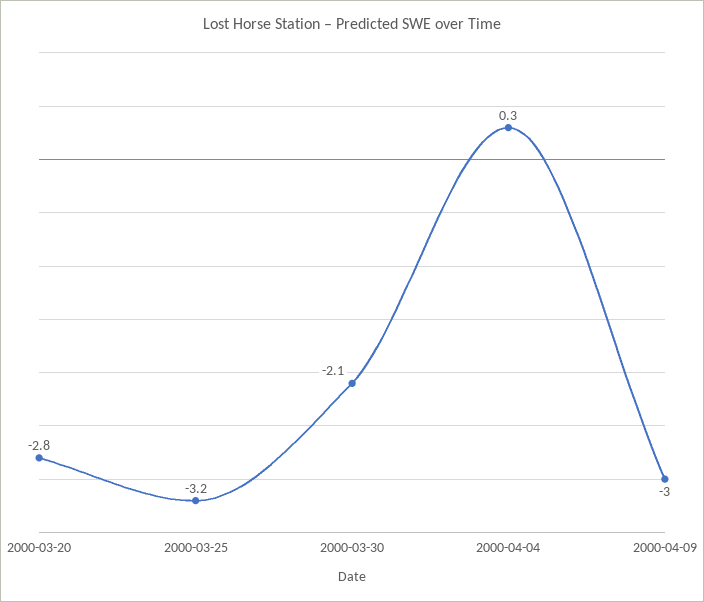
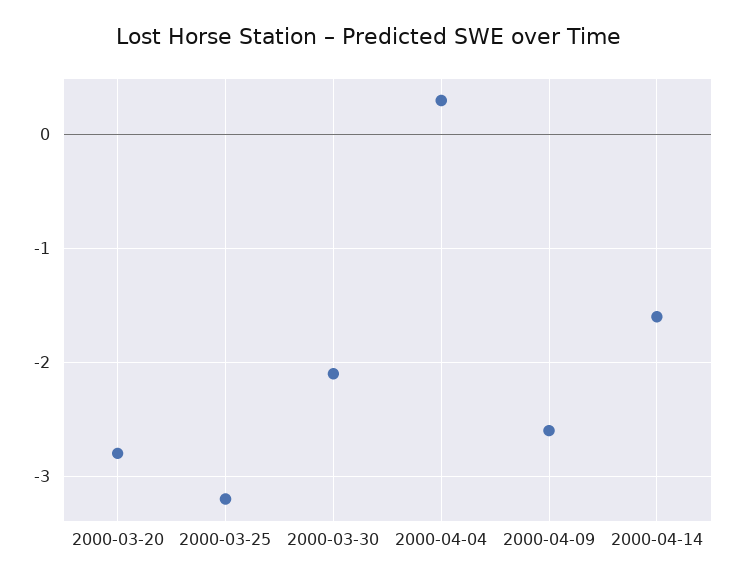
2000-04-09: -3 -> -2.6
2000-04-14: none -> -1.6

